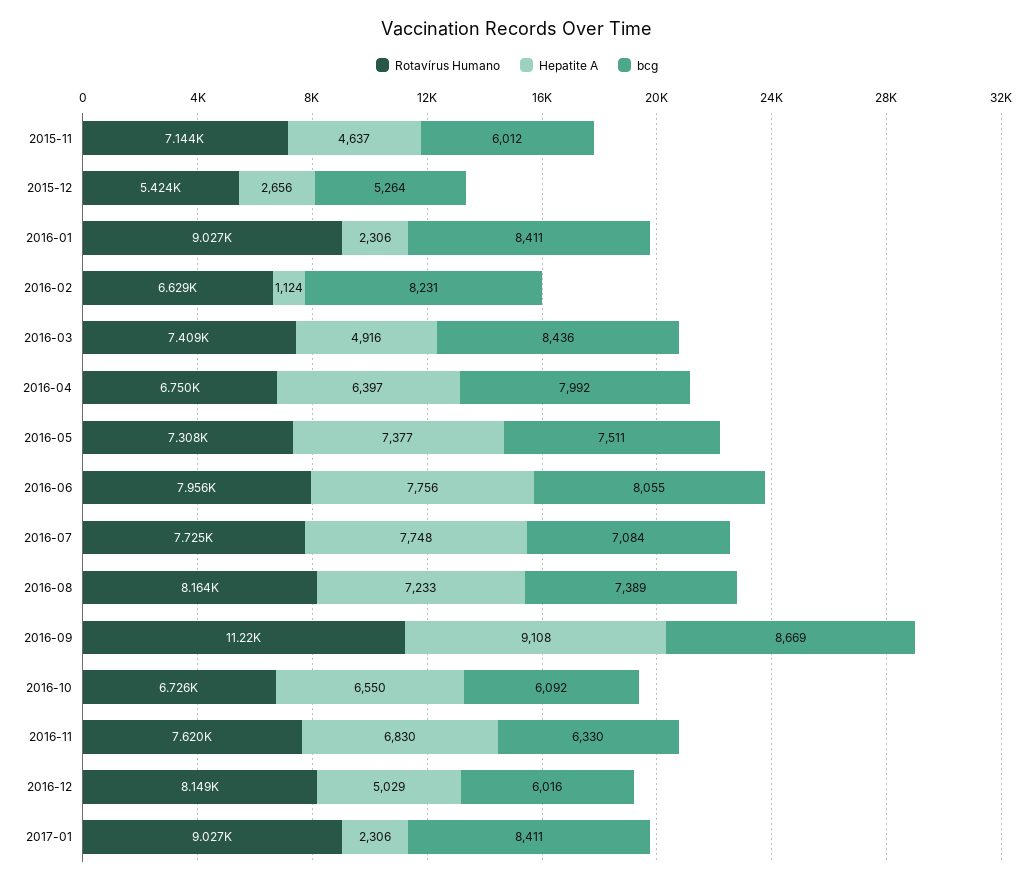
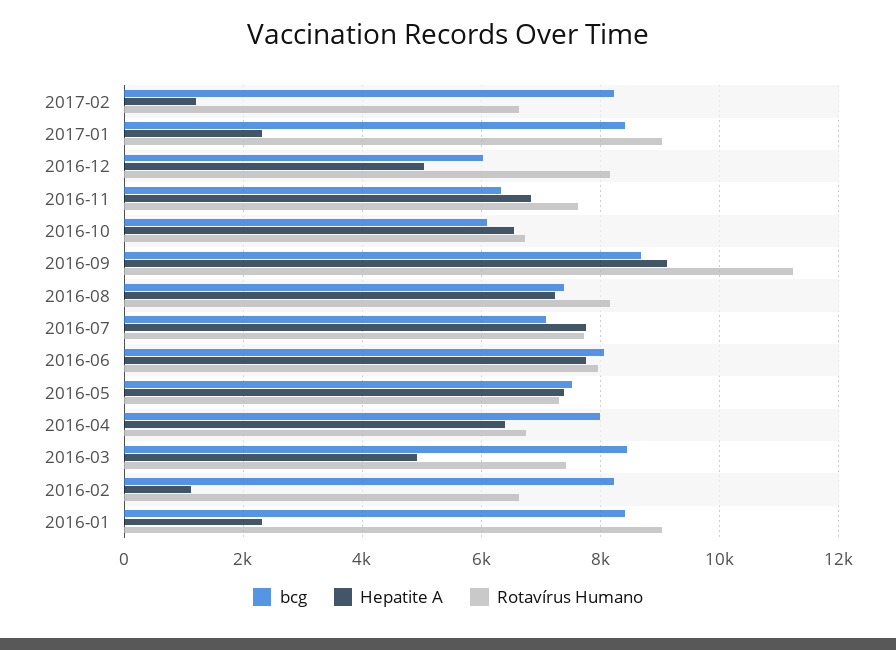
Rotavírus Humano, 2015-11: 7144 -> none
Hepatite A, 2015-11: 4637 -> none
bcg, 2015-11: 6012 -> none
Rotavírus Humano, 2015-12: 5424 -> none
Hepatite A, 2015-12: 2656 -> none
bcg, 2015-12: 5264 -> none
bcg, 2017-02: none -> 8200
Hepatite A, 2017-02: none -> 1200
Rotavírus Humano, 2017-02: none -> 6600

